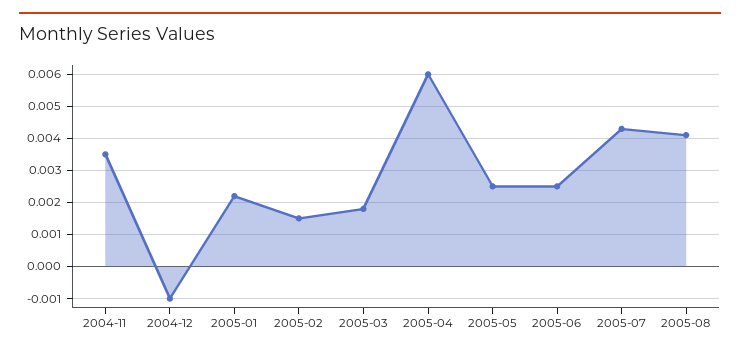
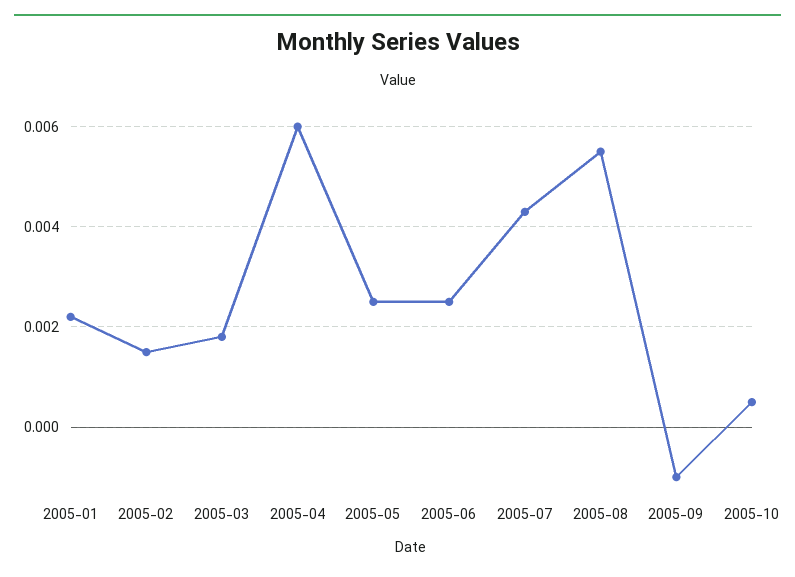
2004-11: 0.0035 -> none
2004-12: -0.001 -> none
2005-08: 0.004 -> 0.0055
2005-09: none -> -0.001
2005-10: none -> 0.0005

